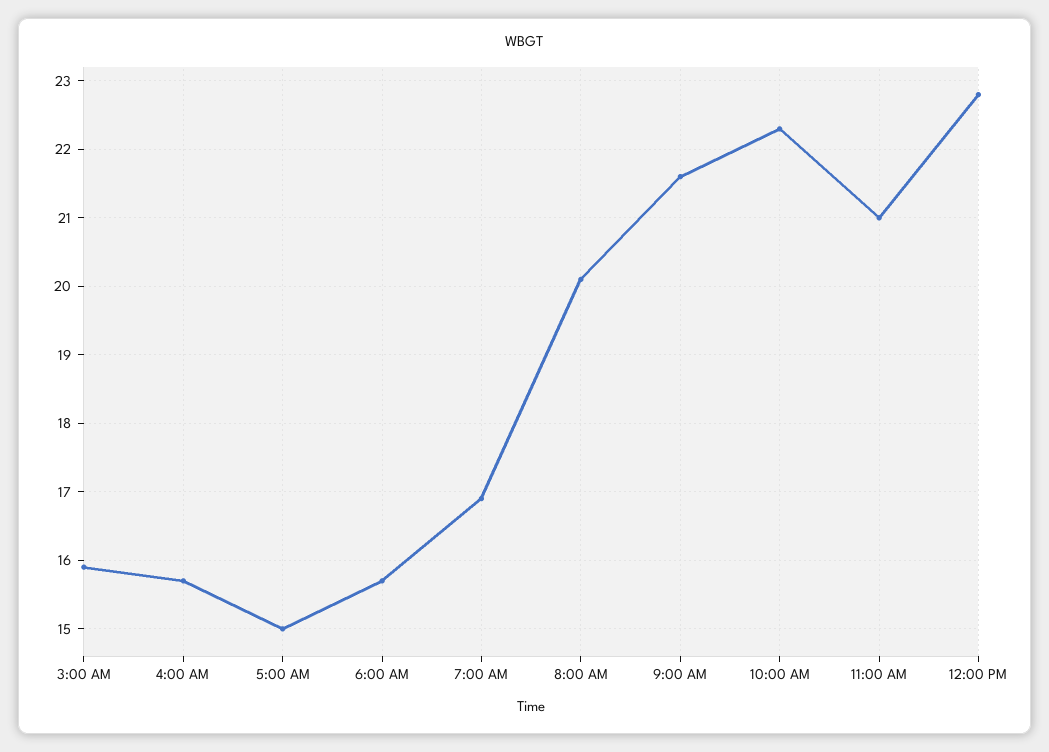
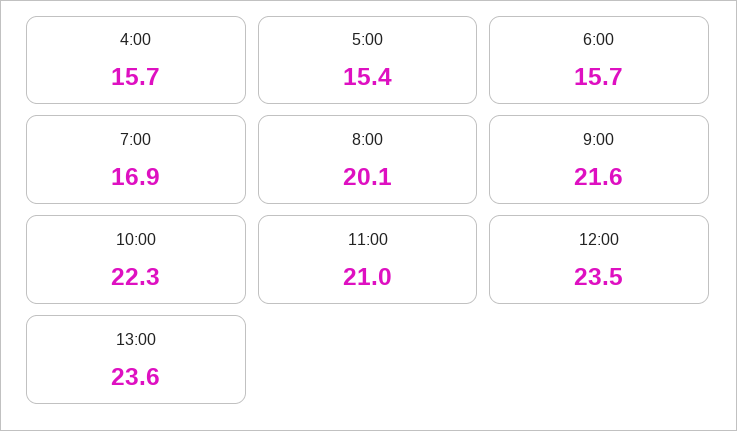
3:00 AM: 15.9 -> none
5:00 AM: 15 -> 15.4
12:00 PM: 22.8 -> 23.5
13:00: none -> 23.6

